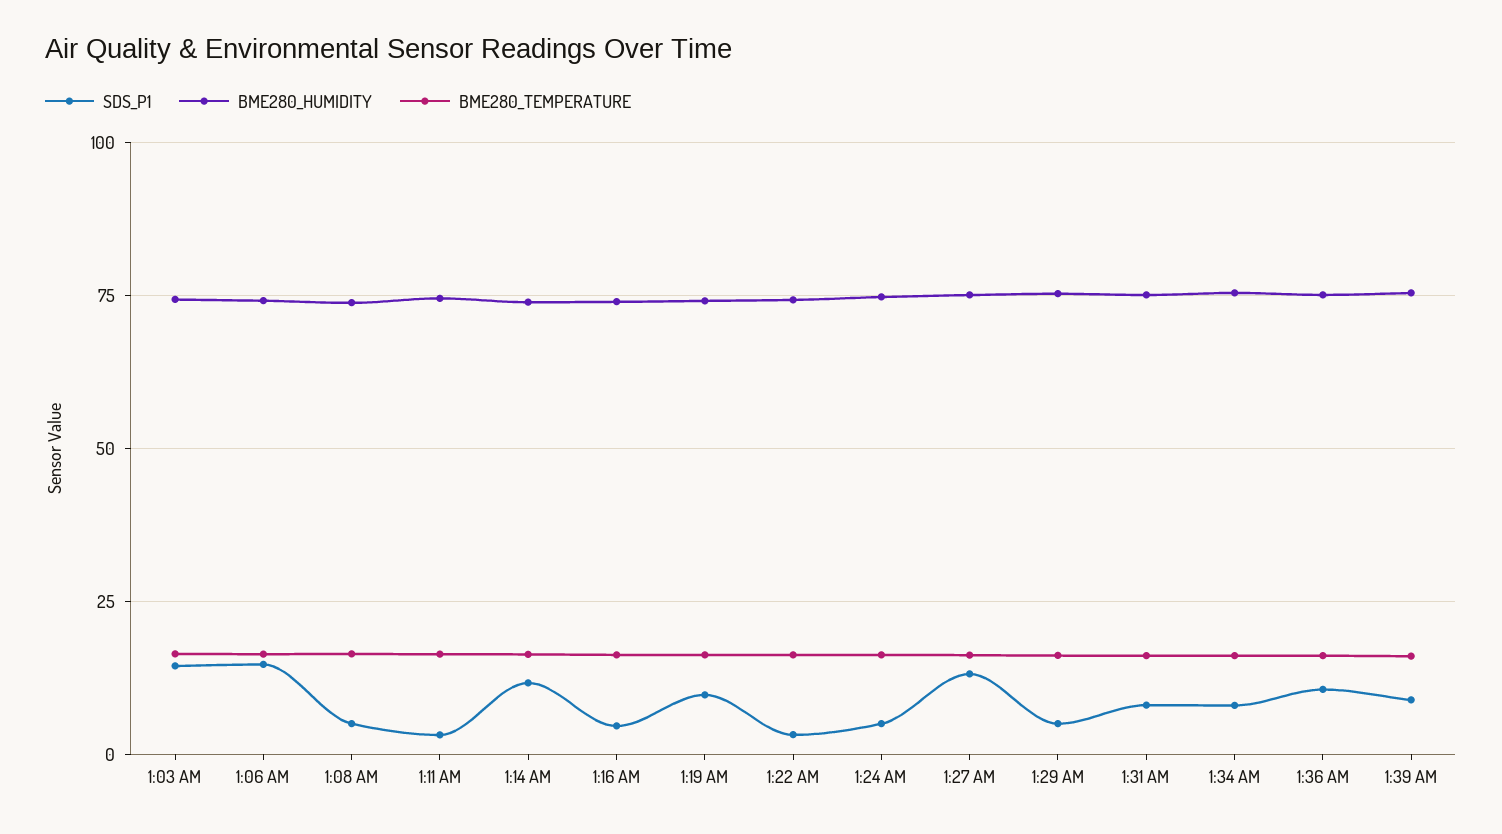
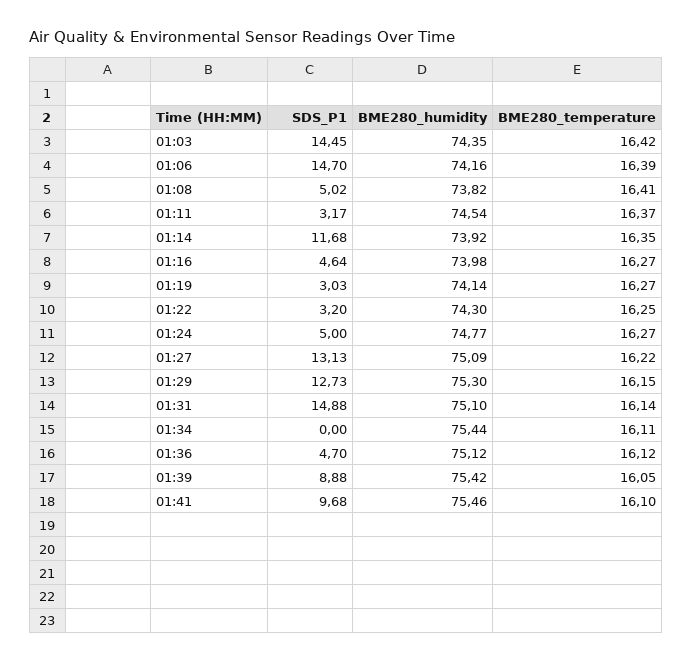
SDS_P1, 1:19 AM: 10 -> 3.03
SDS_P1, 1:29 AM: 5 -> 12.73
SDS_P1, 1:31 AM: 7.5 -> 14.88
SDS_P1, 1:34 AM: 7.5 -> 0
SDS_P1, 1:36 AM: 10 -> 4.7
SDS_P1, 01:41: none -> 9.68
BME280_HUMIDITY, 01:41: none -> 75.46
BME280_TEMPERATURE, 01:41: none -> 16.1

